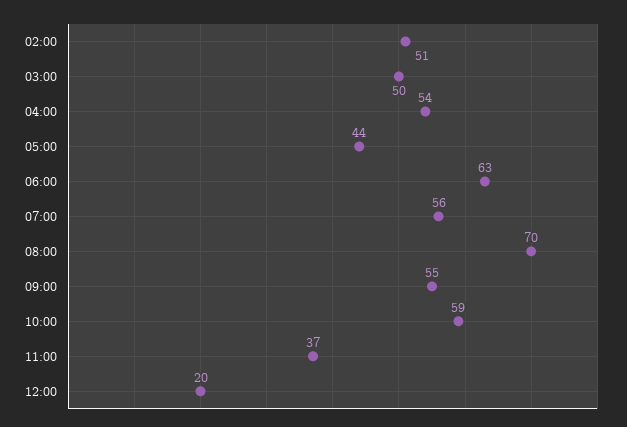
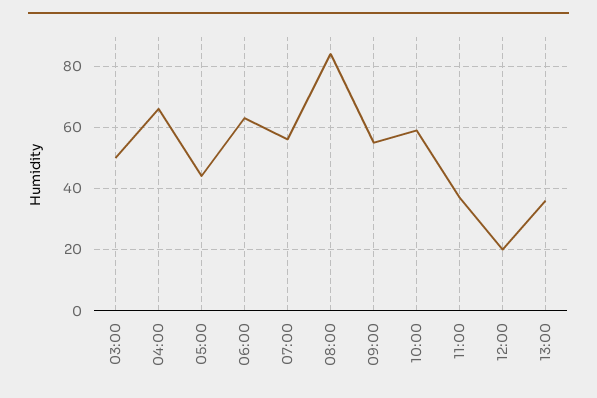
02:00: 51 -> none
04:00: 54 -> 65
08:00: 70 -> 85
13:00: none -> 35

